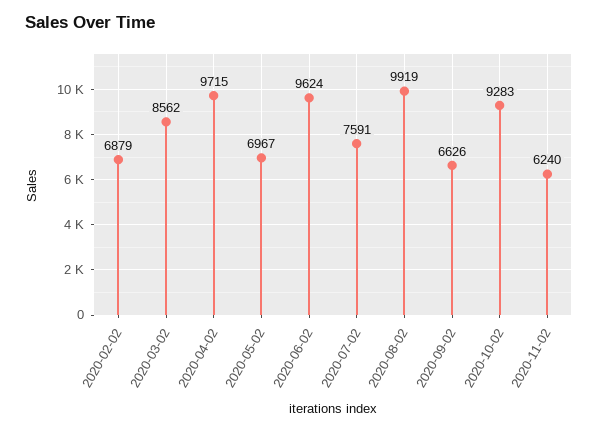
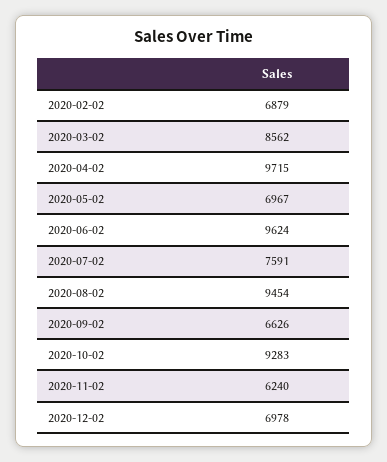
2020-08-02: 9919 -> 9454
2020-12-02: none -> 6978

